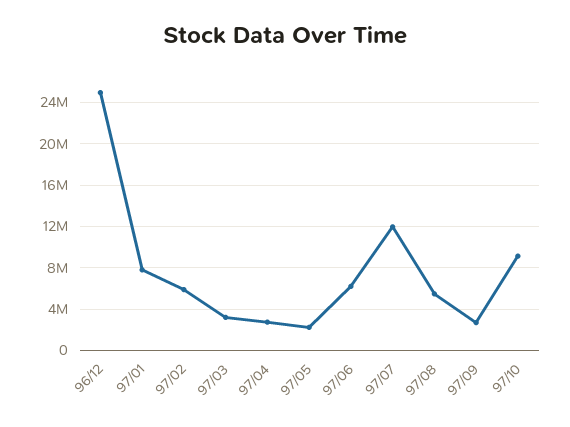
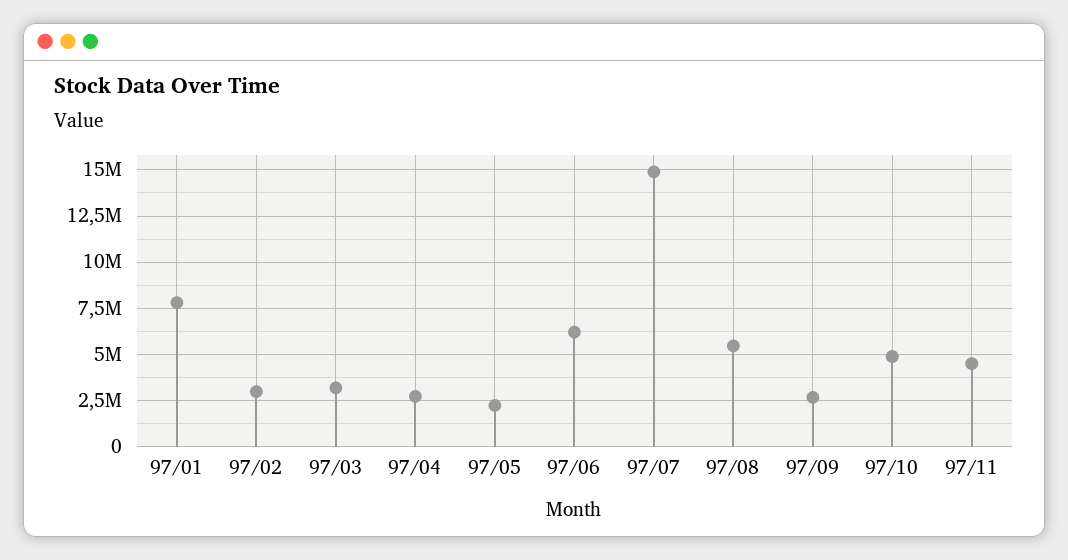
96/12: 25000000 -> none
97/02: 6000000 -> 3000000
97/07: 12000000 -> 15000000
97/10: 9000000 -> 5000000
97/11: none -> 4500000

